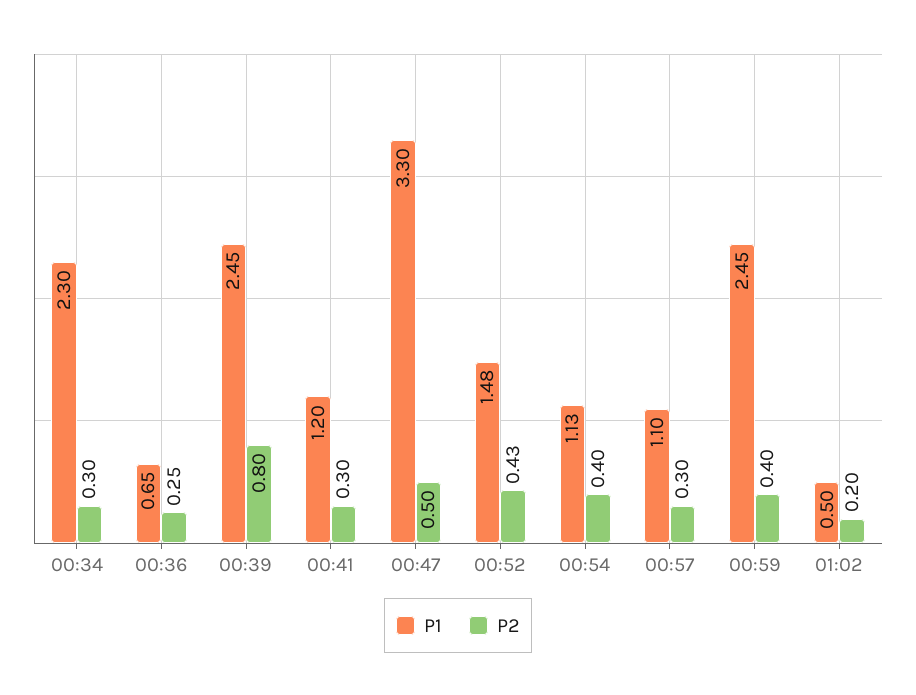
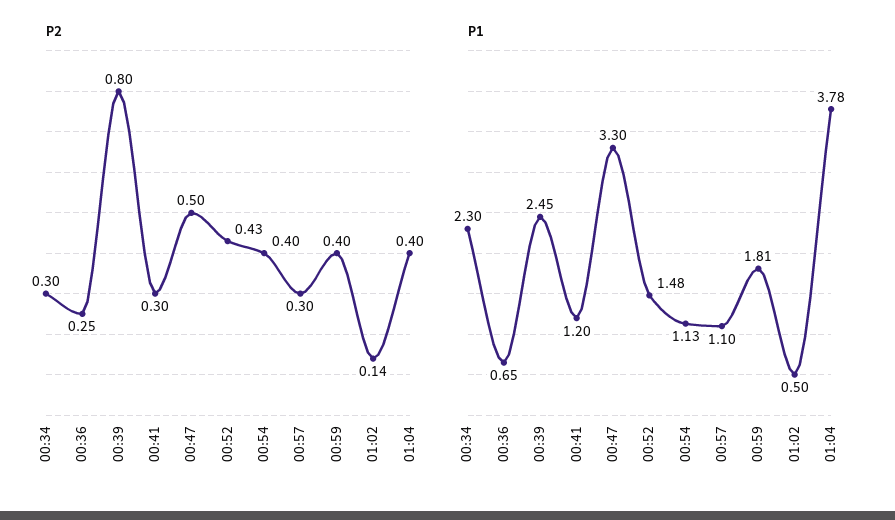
P1, 00:59: 2.45 -> 1.81
P2, 01:02: 0.2 -> 0.14
P2, 01:04: none -> 0.4
P1, 01:04: none -> 3.78

